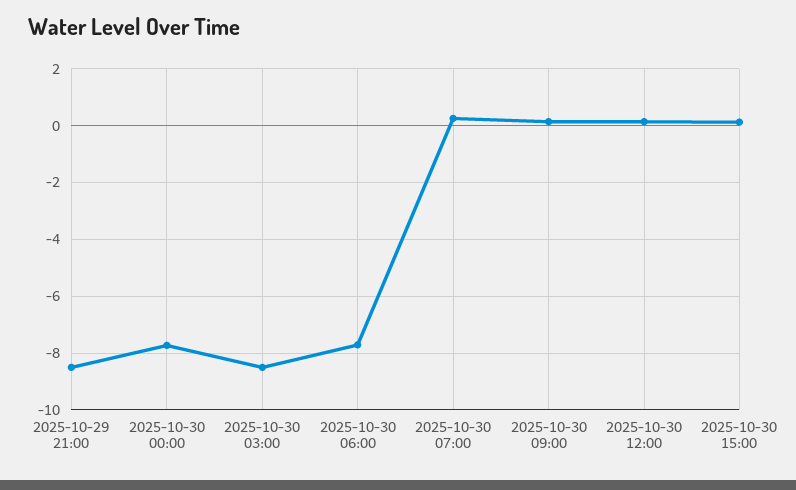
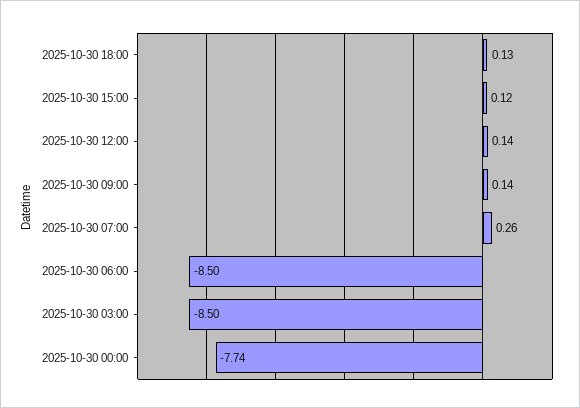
2025-10-29 21:00: -8.5 -> none
2025-10-30 06:00: -7.75 -> -8.5
2025-10-30 18:00: none -> 0.13

